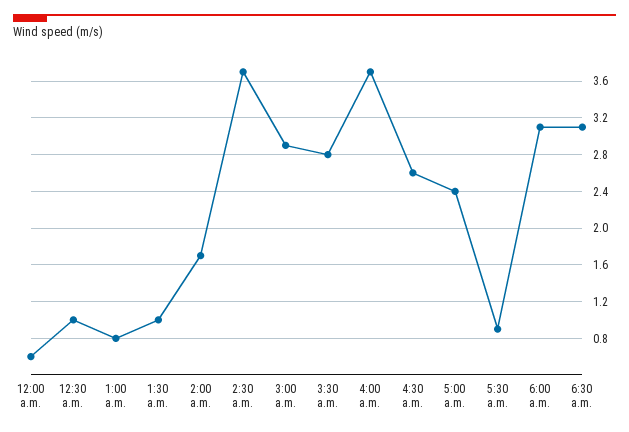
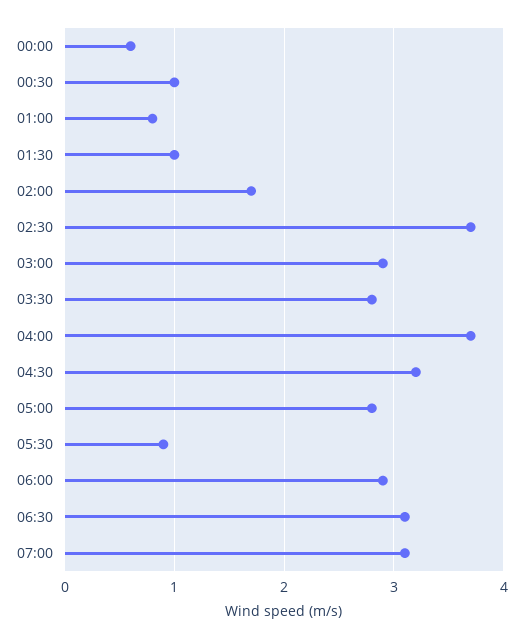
4:30 a.m.: 2.6 -> 3.2
5:00 a.m.: 2.4 -> 2.8
6:00 a.m.: 3.1 -> 2.9
07:00: none -> 3.1

